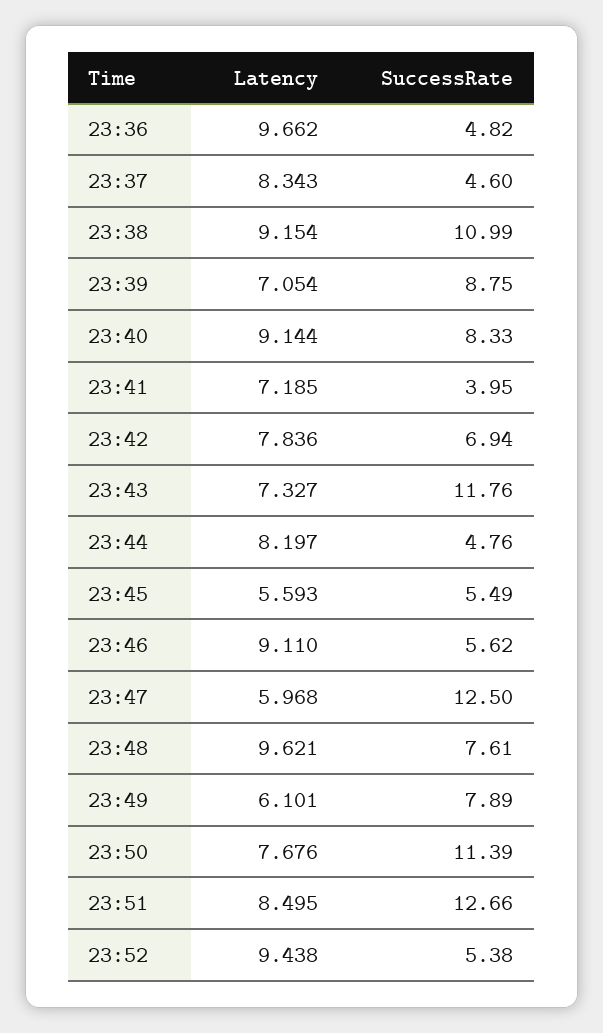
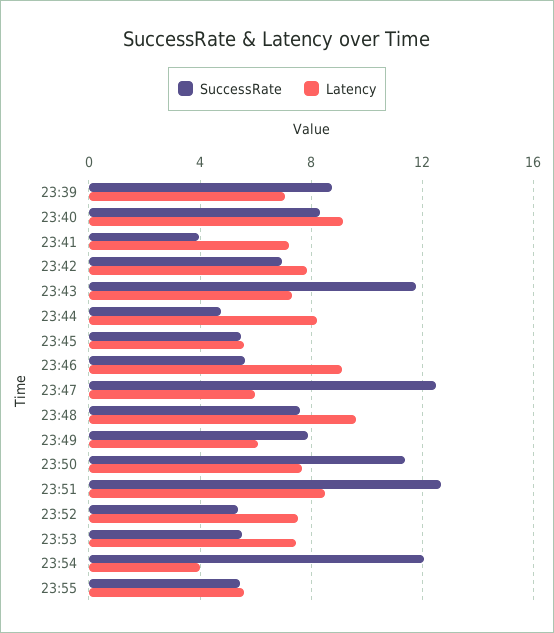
Latency, 23:36: 9.662 -> none
SuccessRate, 23:36: 4.82 -> none
Latency, 23:37: 8.343 -> none
SuccessRate, 23:37: 4.6 -> none
Latency, 23:38: 9.154 -> none
SuccessRate, 23:38: 10.99 -> none
Latency, 23:52: 9.438 -> 7.5
SuccessRate, 23:53: none -> 5.5
Latency, 23:53: none -> 7.5
SuccessRate, 23:54: none -> 12
Latency, 23:54: none -> 4
SuccessRate, 23:55: none -> 5.5
Latency, 23:55: none -> 5.5

